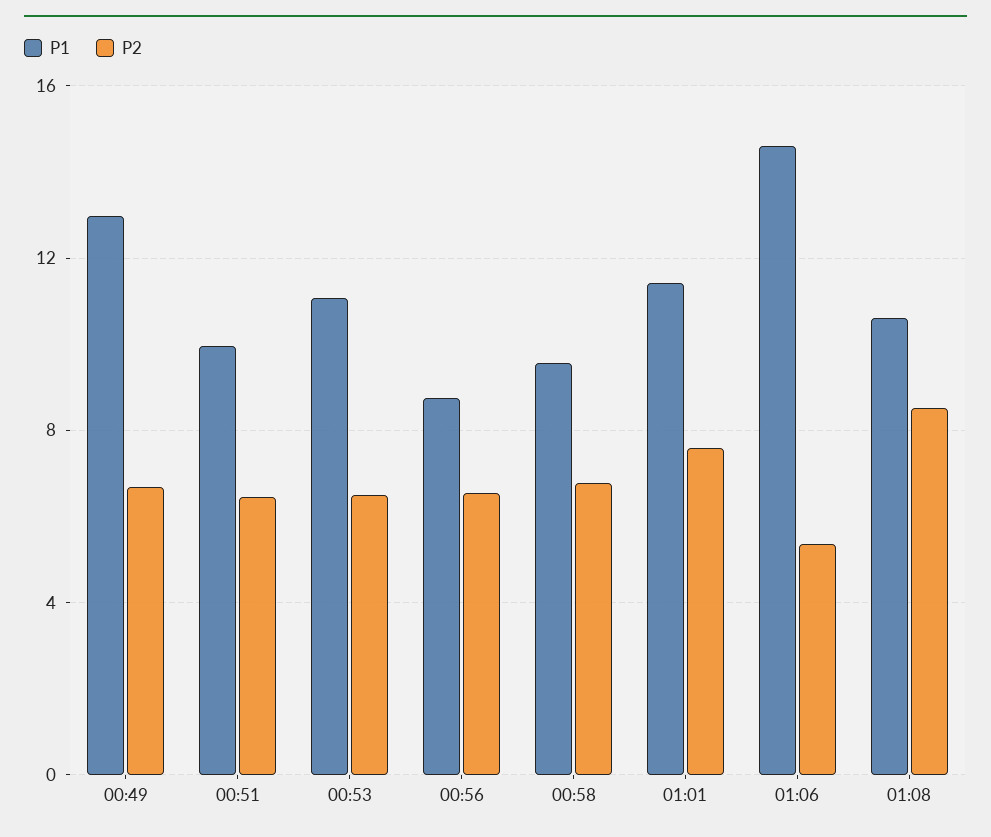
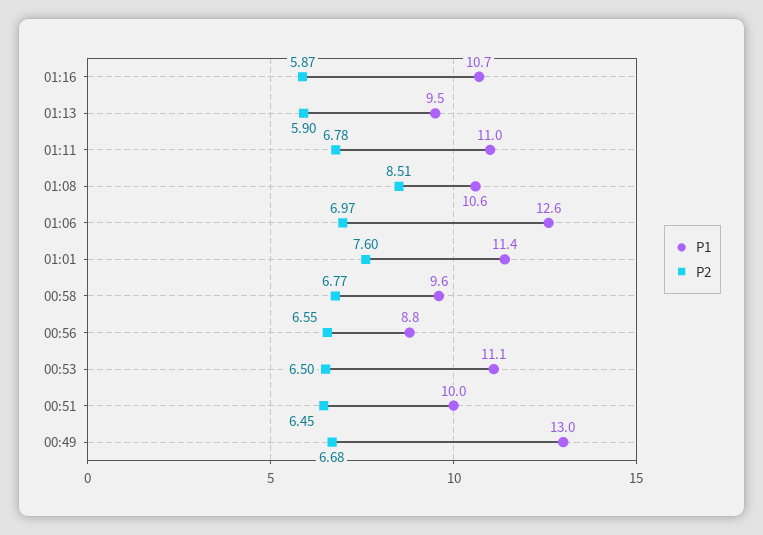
P1, 01:06: 14.5 -> 12.6
P2, 01:06: 5.5 -> 6.97
P1, 01:16: none -> 10.7
P2, 01:16: none -> 5.87
P1, 01:13: none -> 9.5
P2, 01:13: none -> 5.9
P1, 01:11: none -> 11
P2, 01:11: none -> 6.78

